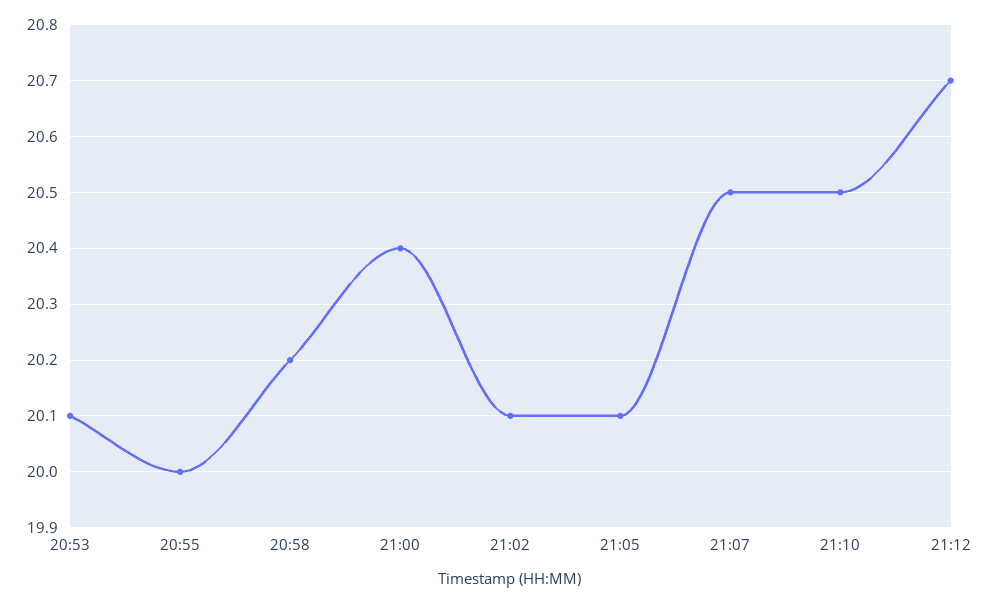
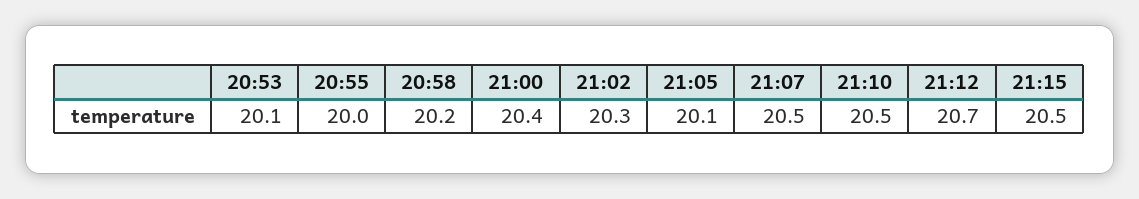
21:02: 20.1 -> 20.3
21:15: none -> 20.5

